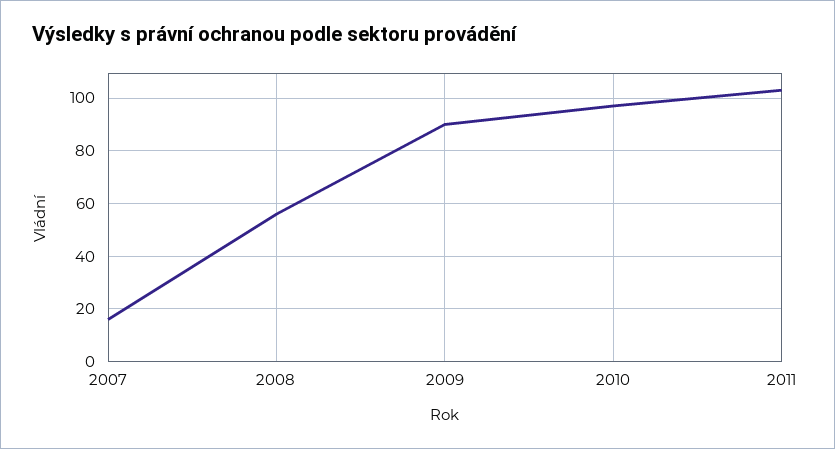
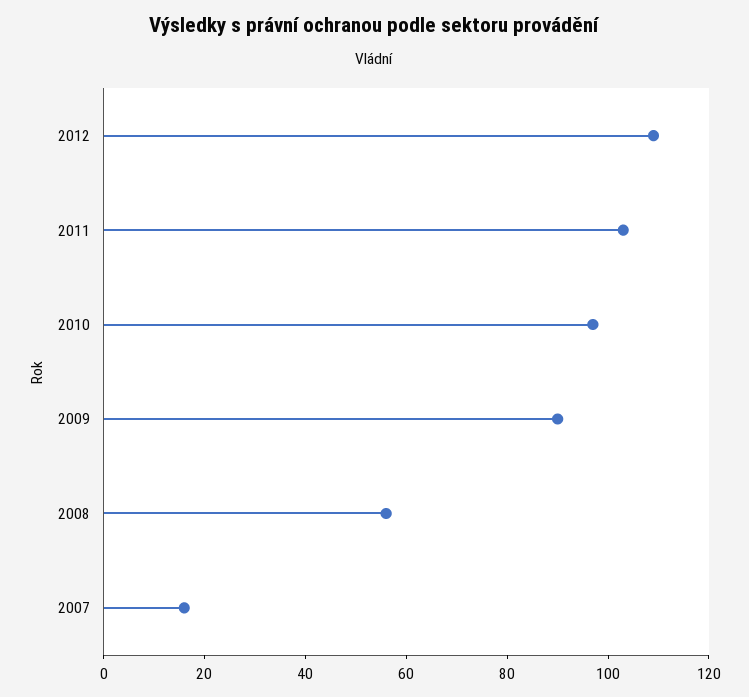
2012: none -> 110

